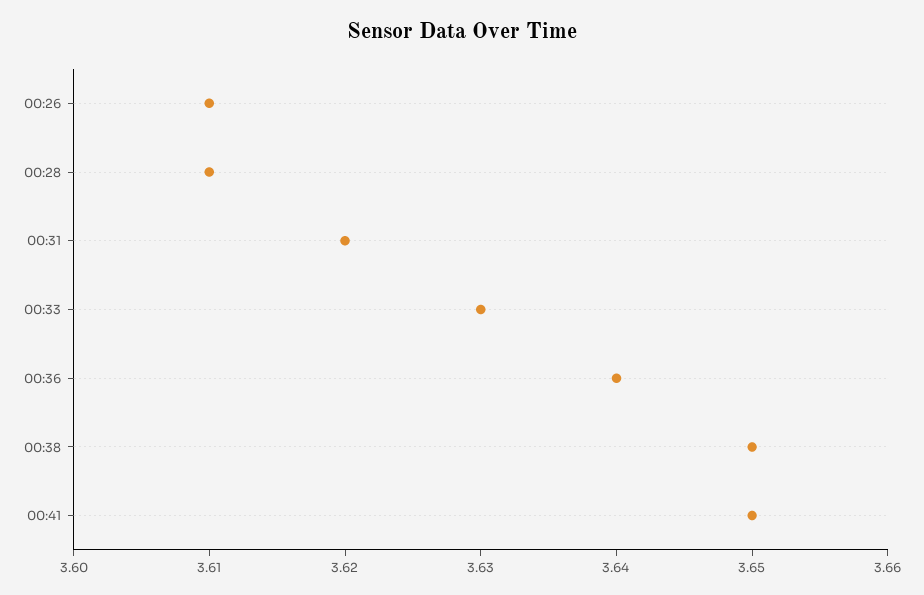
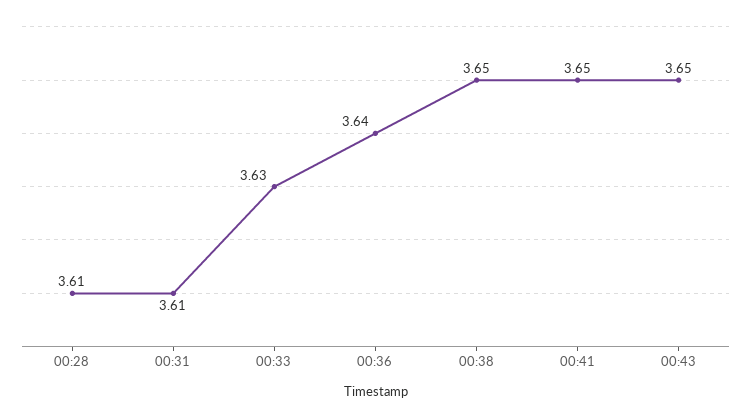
00:26: 3.61 -> none
00:31: 3.62 -> 3.61
00:43: none -> 3.65

